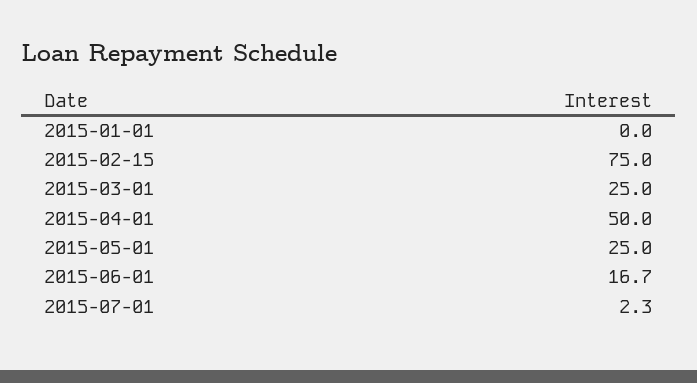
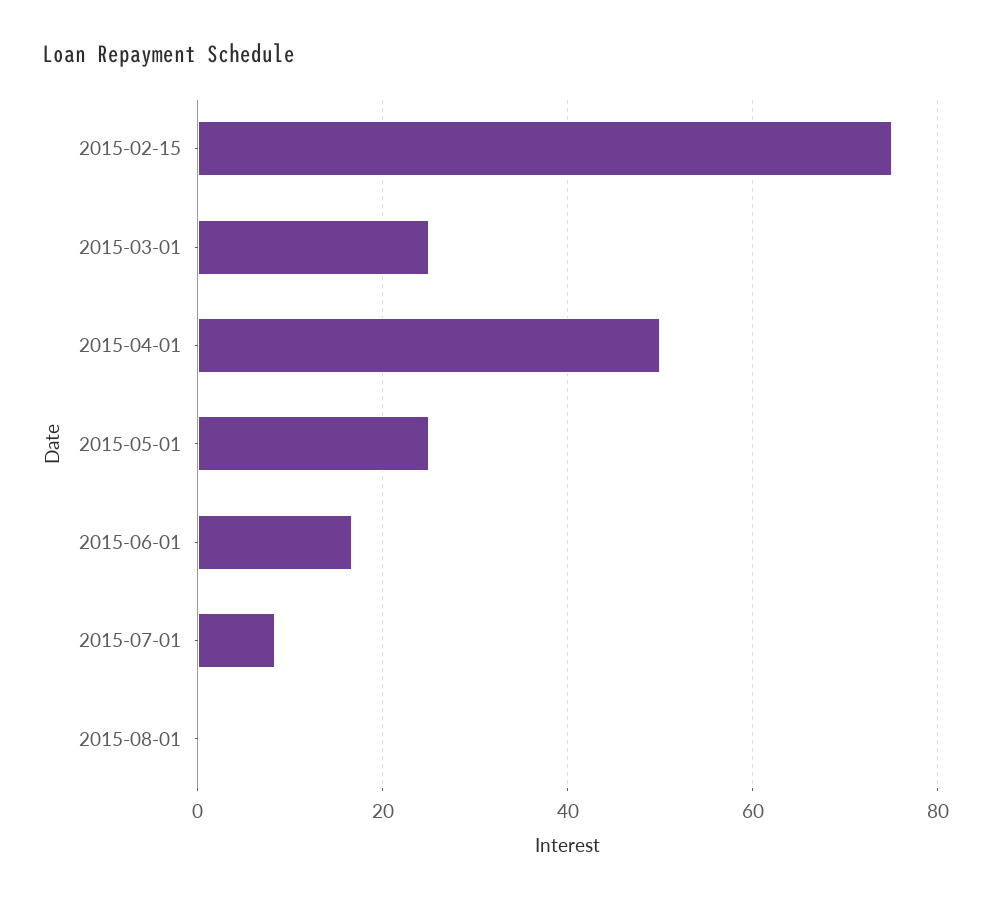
2015-01-01: 0 -> none
2015-07-01: 2.3 -> 8
2015-08-01: none -> 0

